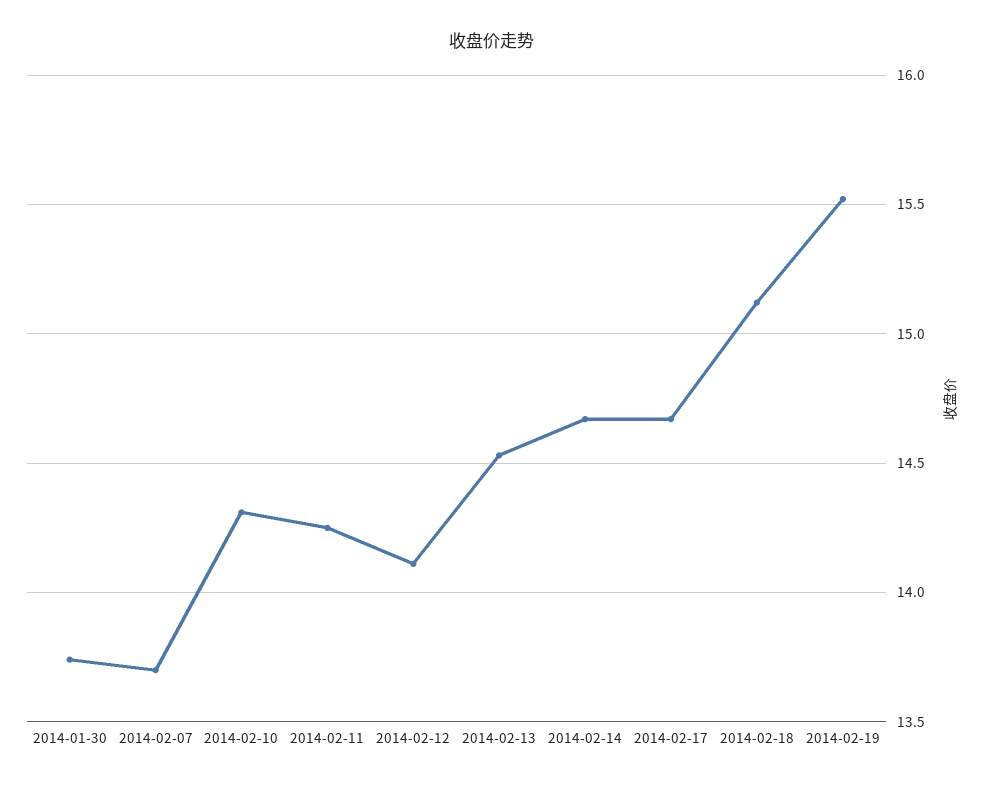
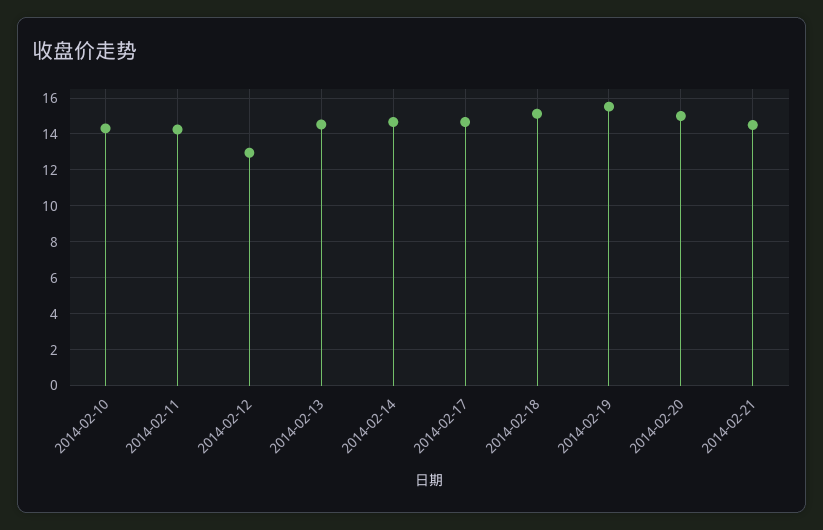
2014-01-30: 13.75 -> none
2014-02-07: 13.7 -> none
2014-02-12: 14.1 -> 13
2014-02-20: none -> 15
2014-02-21: none -> 14.5

